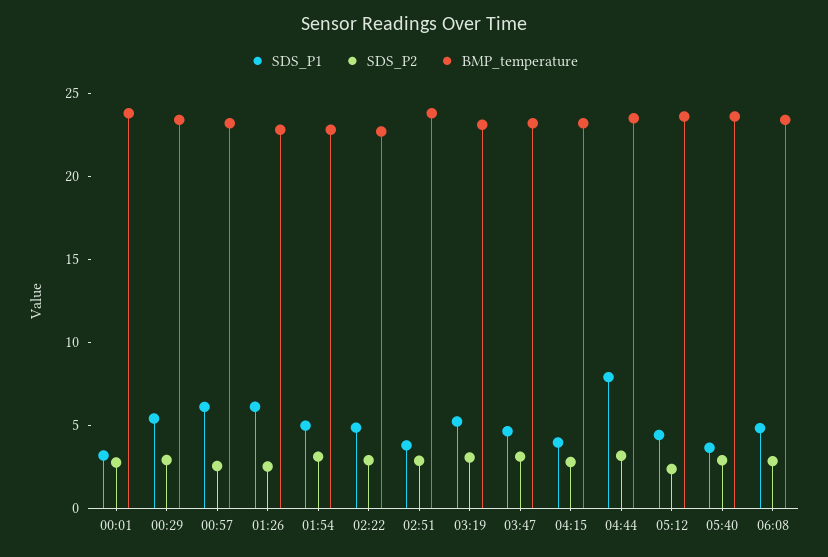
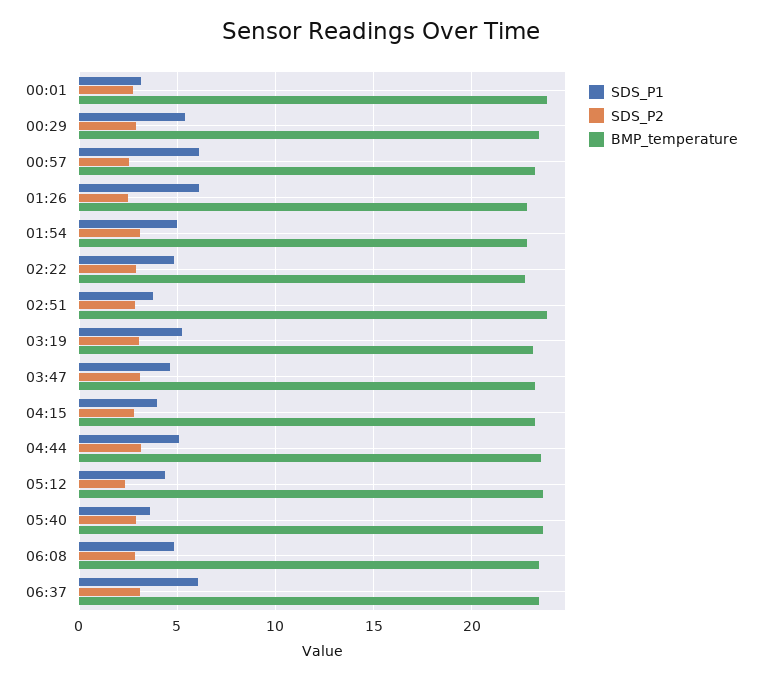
SDS_P1, 04:44: 8 -> 5
SDS_P1, 06:37: none -> 6
SDS_P2, 06:37: none -> 3
BMP_temperature, 06:37: none -> 23.5

